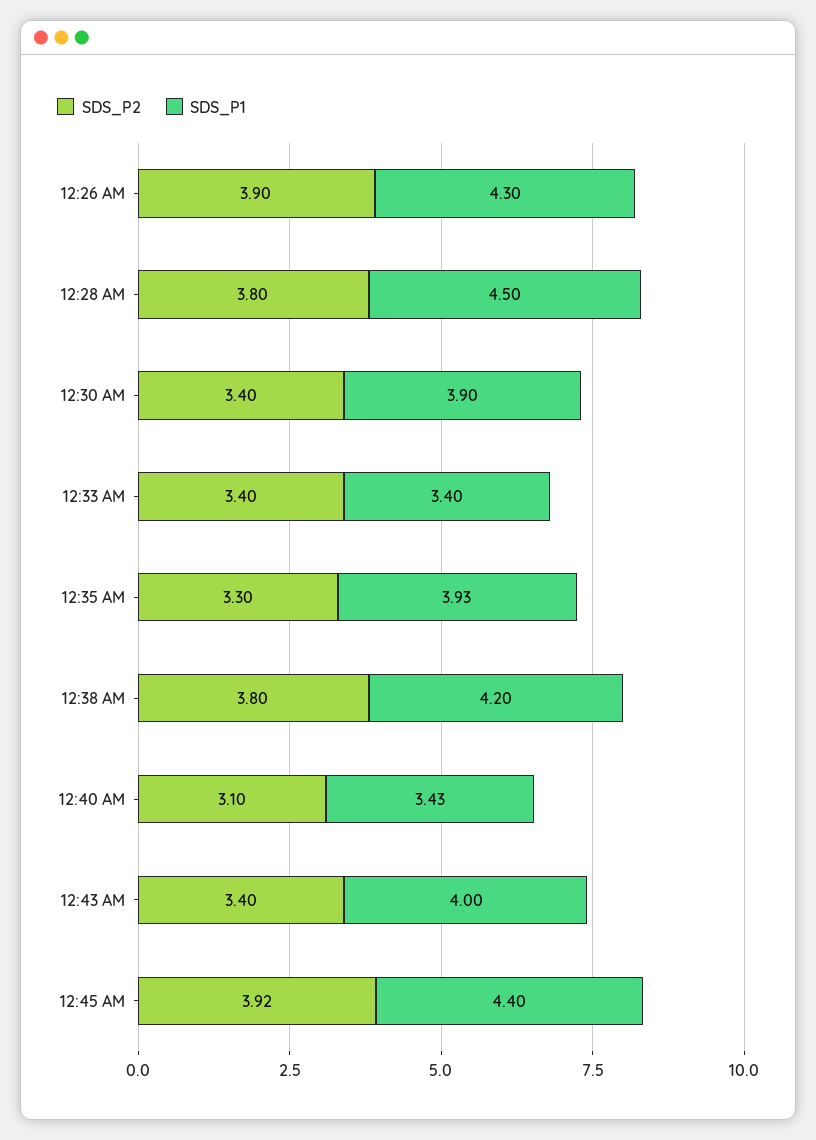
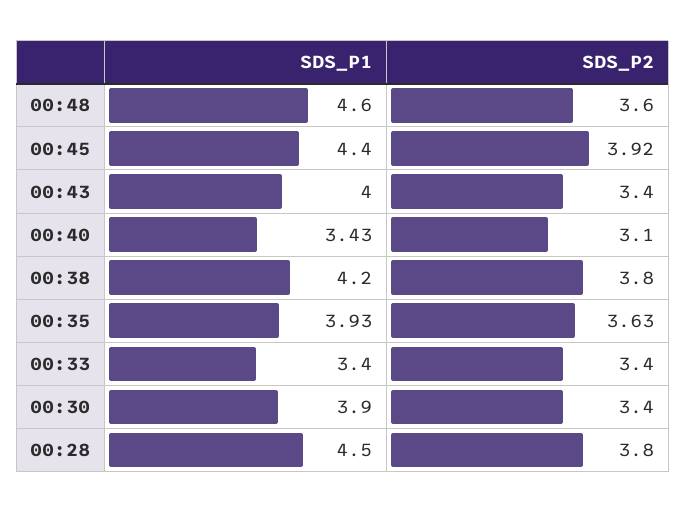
SDS_P2, 12:26 AM: 3.9 -> none
SDS_P1, 12:26 AM: 4.3 -> none
SDS_P2, 12:35 AM: 3.3 -> 3.63
SDS_P1, 00:48: none -> 4.6
SDS_P2, 00:48: none -> 3.6

